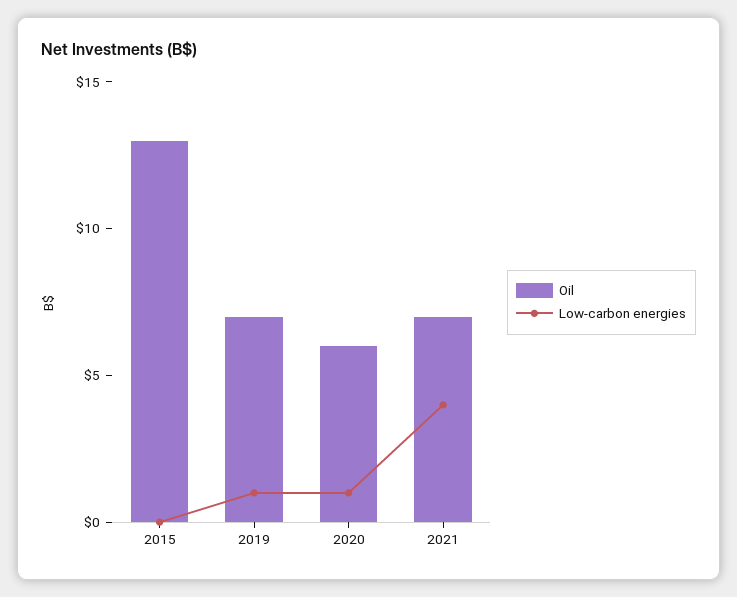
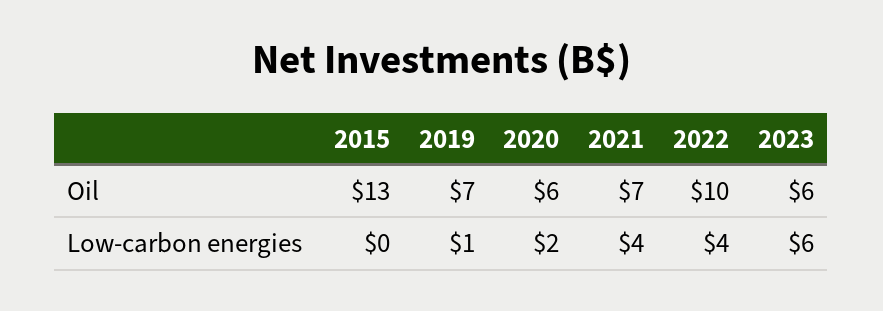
Low-carbon energies, 2020: 1 -> 2
Oil, 2022: none -> 10
Oil, 2023: none -> 6
Low-carbon energies, 2022: none -> 4
Low-carbon energies, 2023: none -> 6

